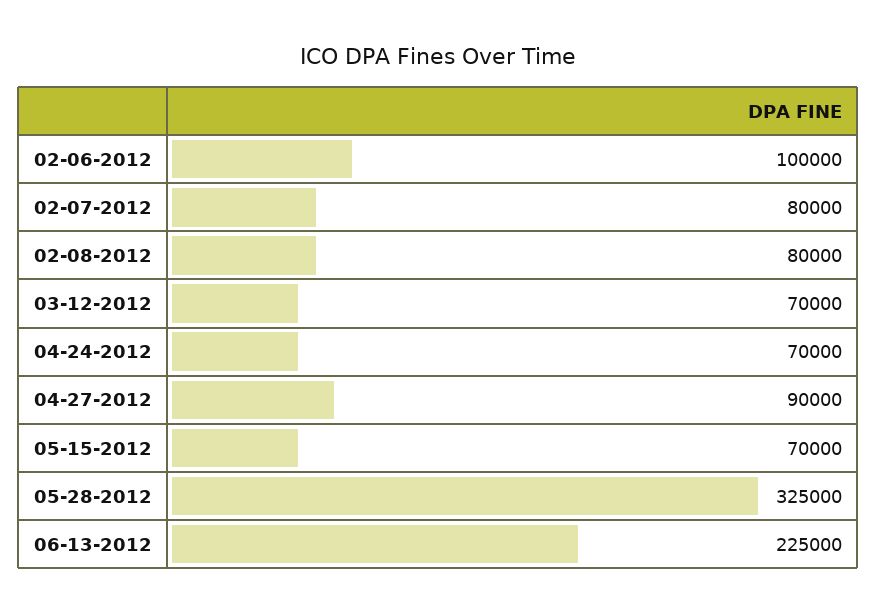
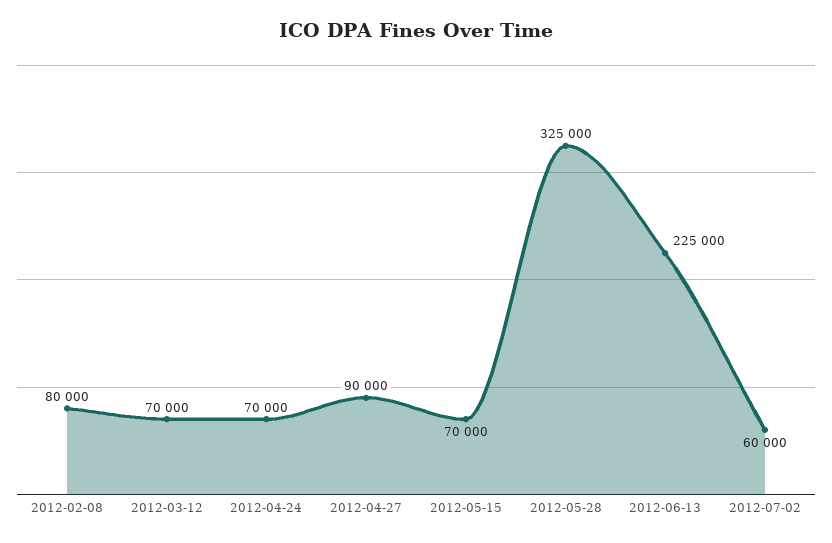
02-06-2012: 100000 -> none
02-07-2012: 80000 -> none
2012-07-02: none -> 60000

